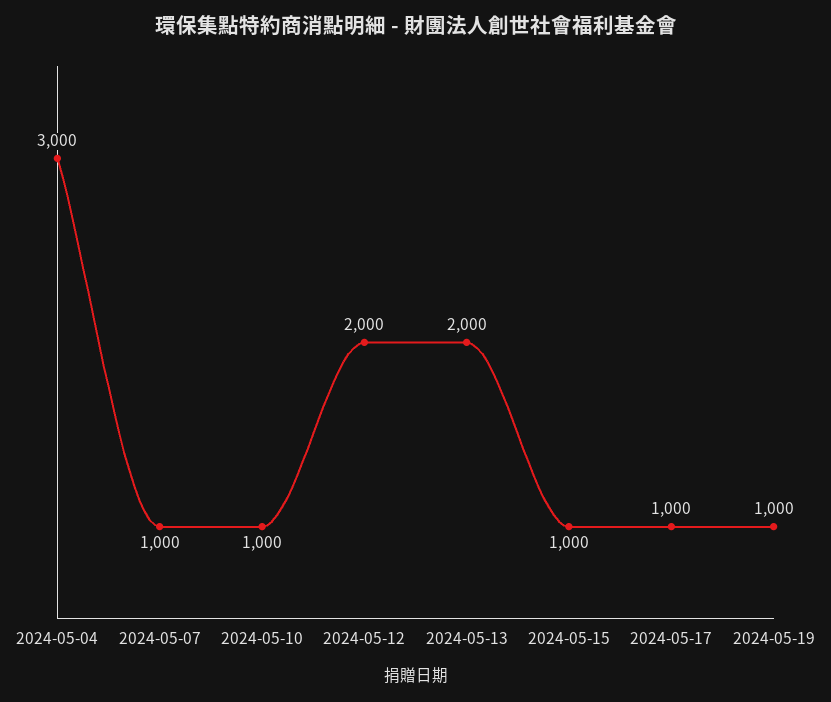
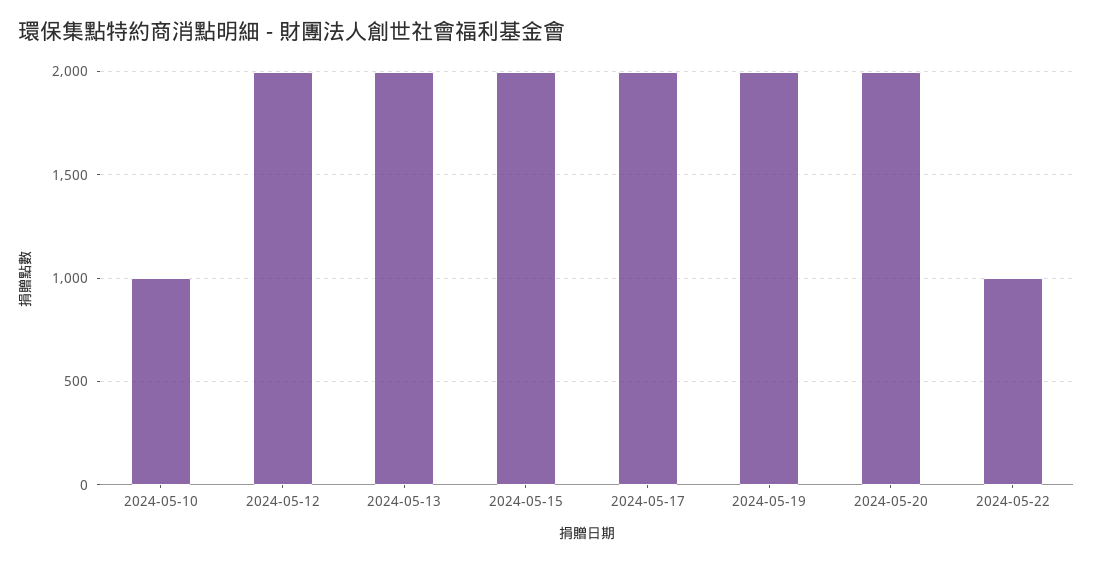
2024-05-04: 3000 -> none
2024-05-07: 1000 -> none
2024-05-15: 1000 -> 2000
2024-05-17: 1000 -> 2000
2024-05-19: 1000 -> 2000
2024-05-20: none -> 2000
2024-05-22: none -> 1000

